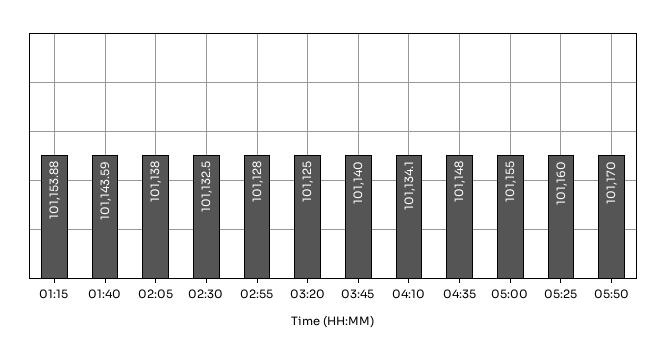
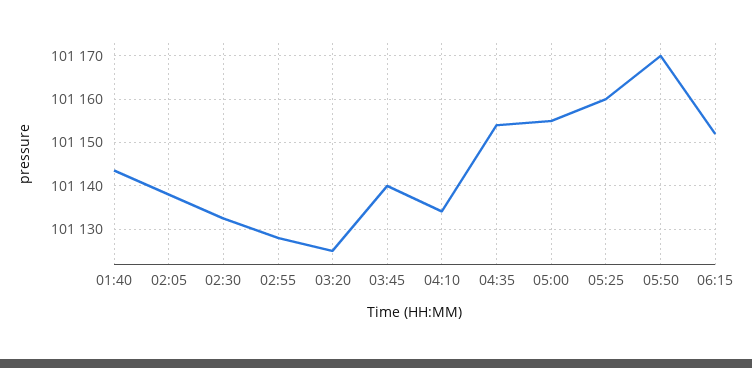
01:15: 101153.88 -> none
04:35: 101148 -> 101154
06:15: none -> 101152

